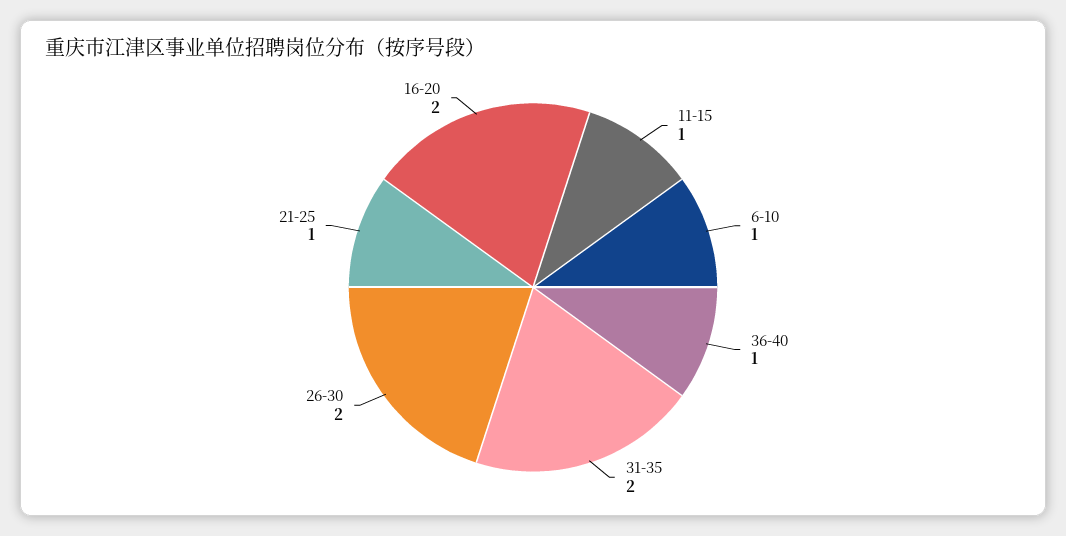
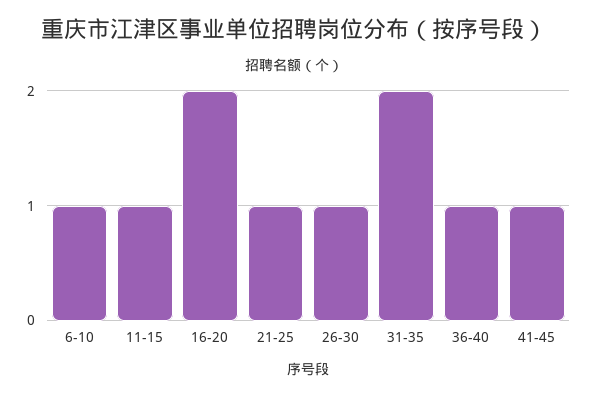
26-30: 2 -> 1
41-45: none -> 1

